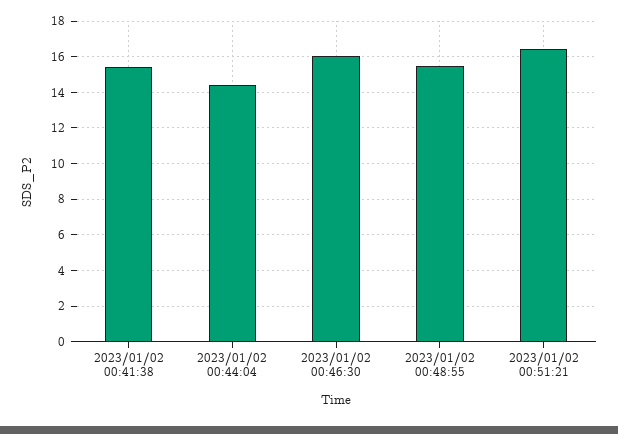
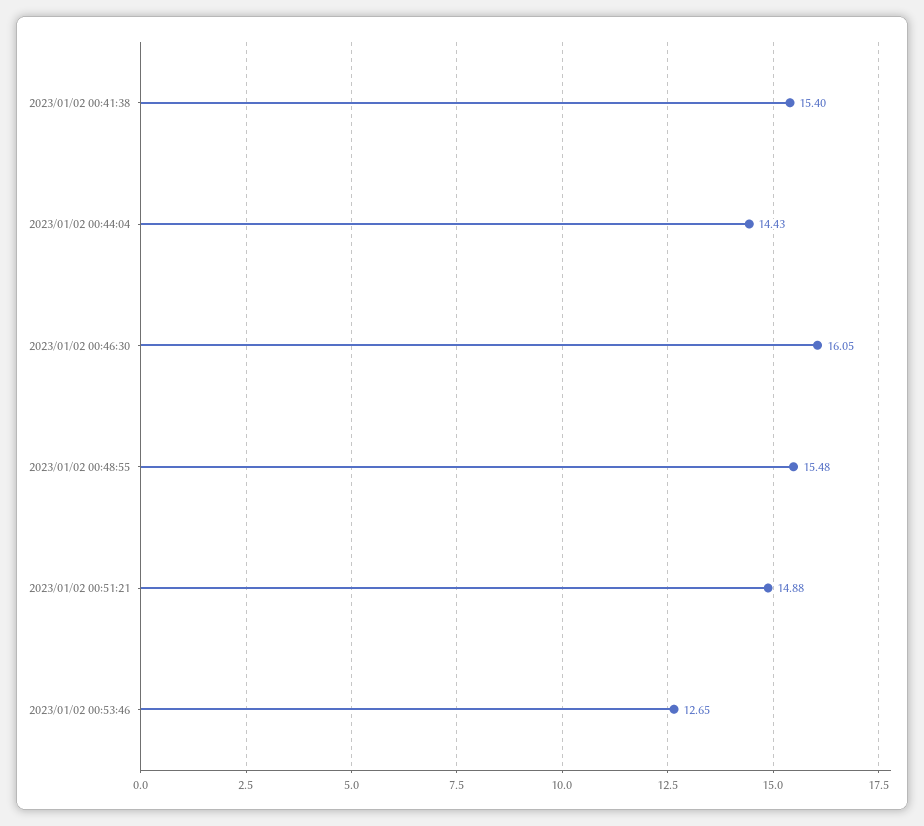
2023/01/02 00:51:21: 16.5 -> 14.88
2023/01/02 00:53:46: none -> 12.65

